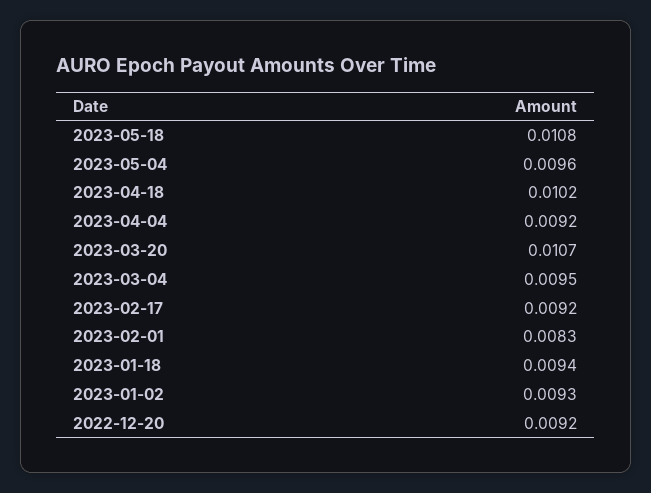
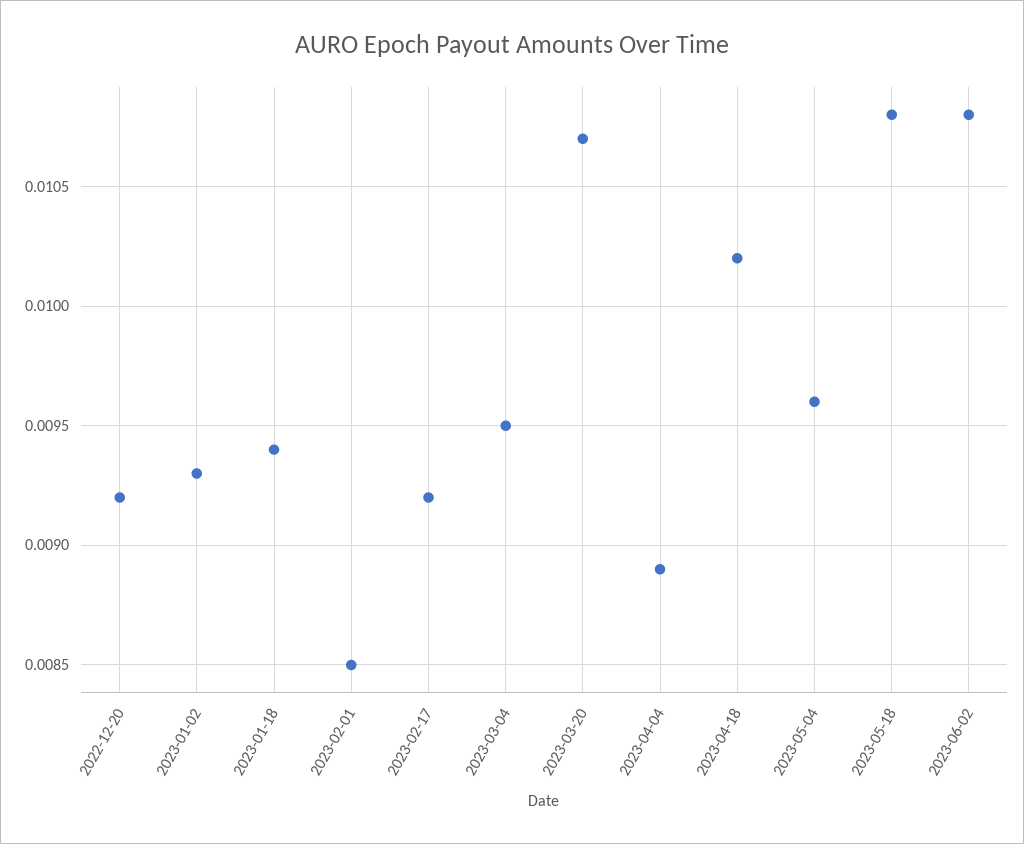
2023-04-04: 0.0092 -> 0.0089
2023-02-01: 0.0083 -> 0.0085
2023-06-02: none -> 0.0108

